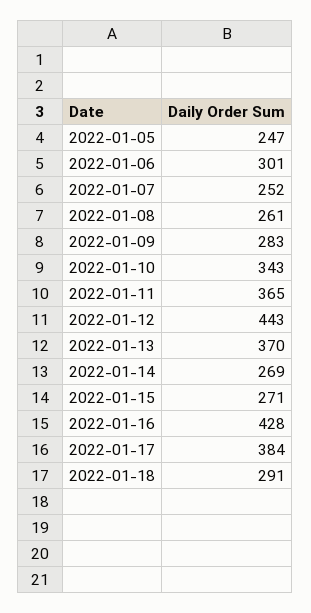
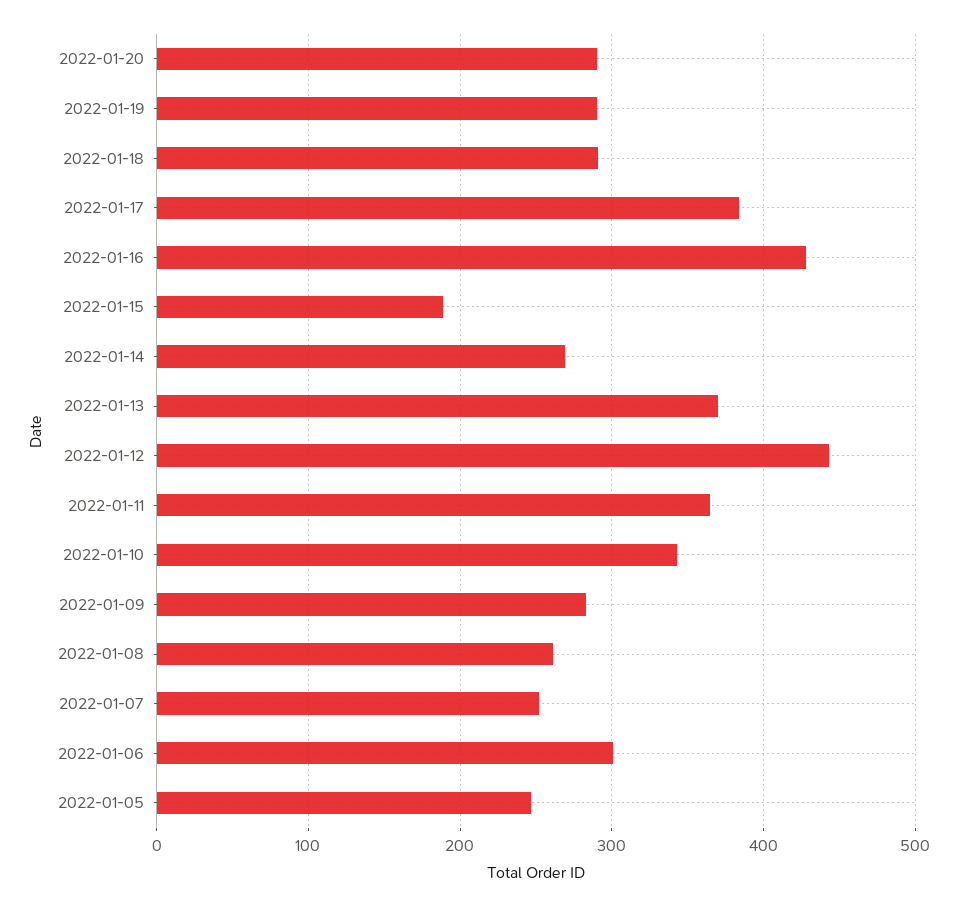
2022-01-15: 271 -> 190
2022-01-20: none -> 290
2022-01-19: none -> 290

